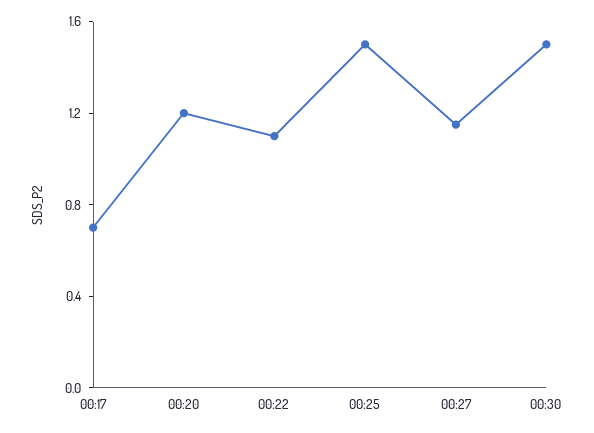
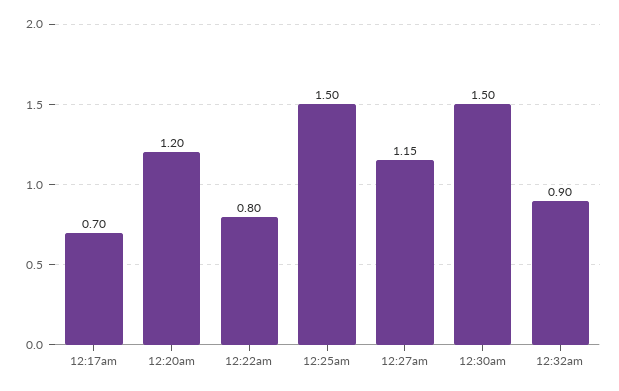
00:22: 1.1 -> 0.8
12:32am: none -> 0.9

